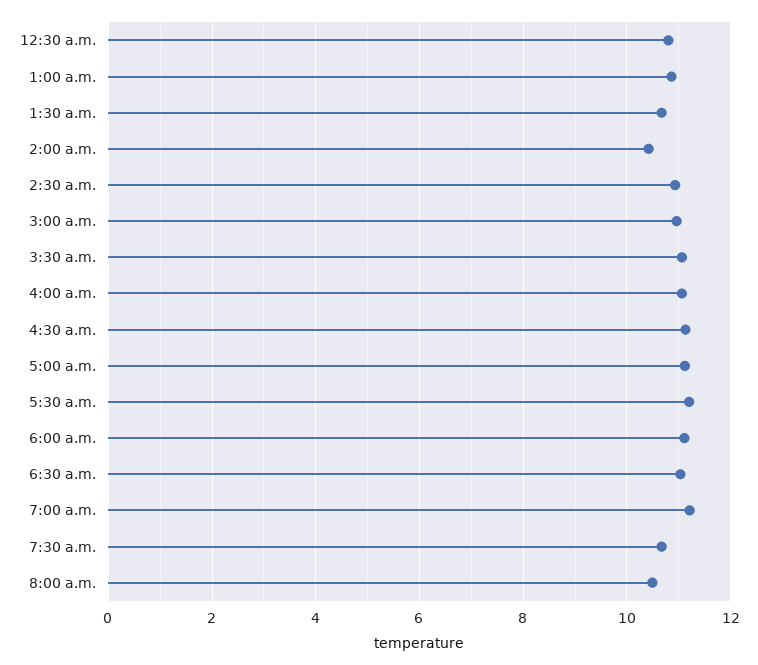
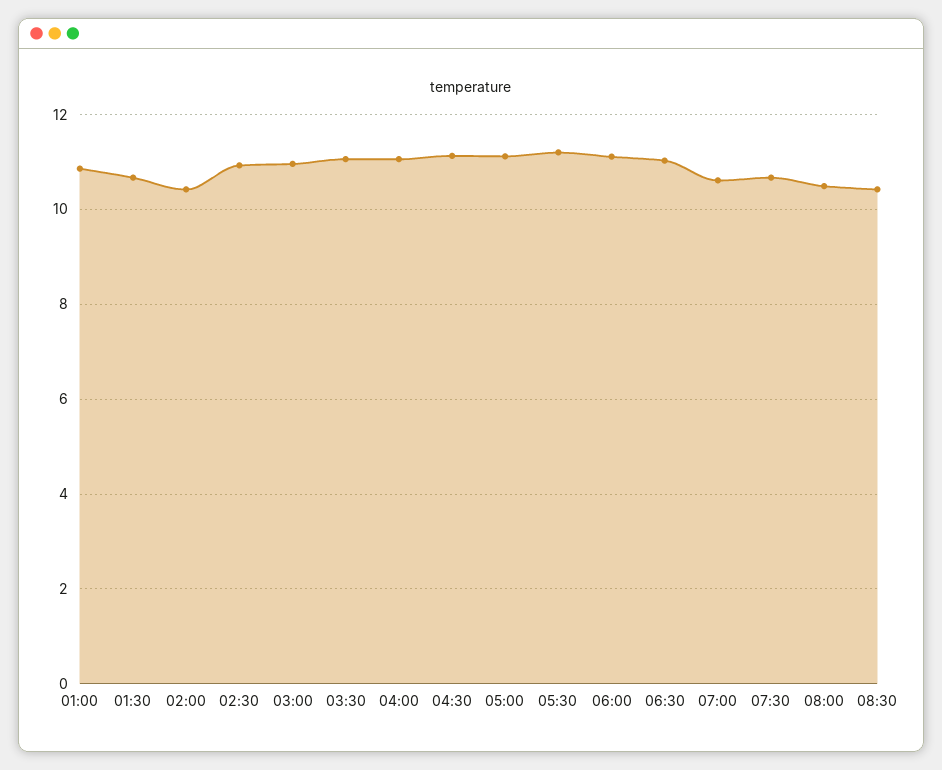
12:30 a.m.: 10.8 -> none
7:00 a.m.: 11.2 -> 10.6
08:30: none -> 10.4

